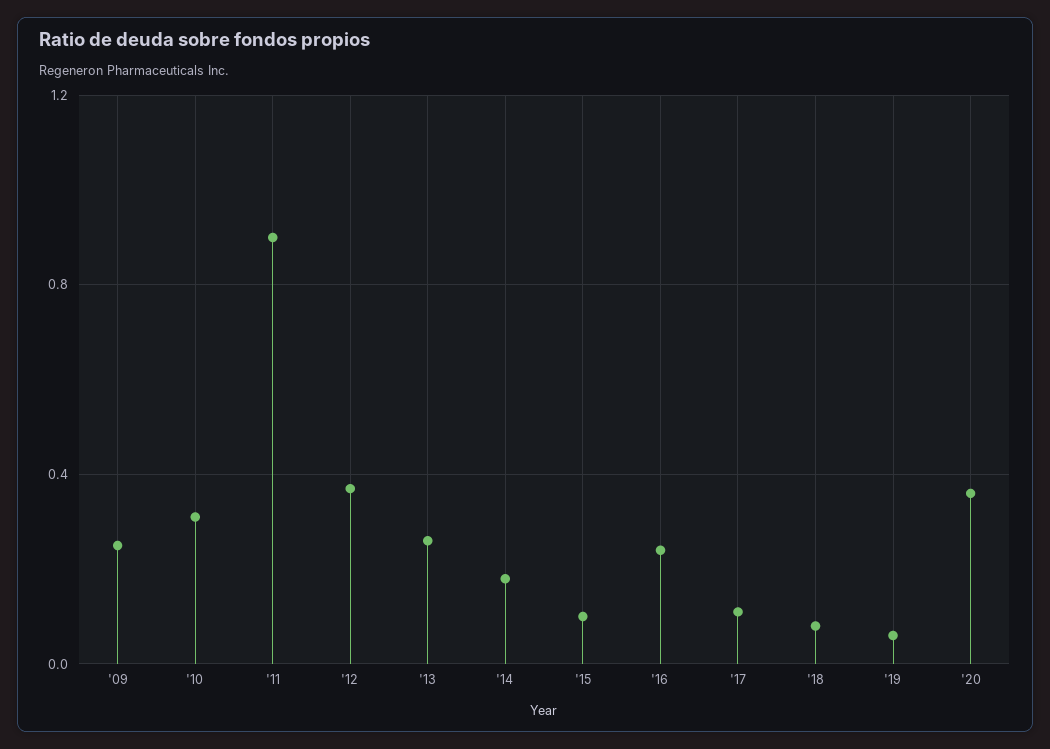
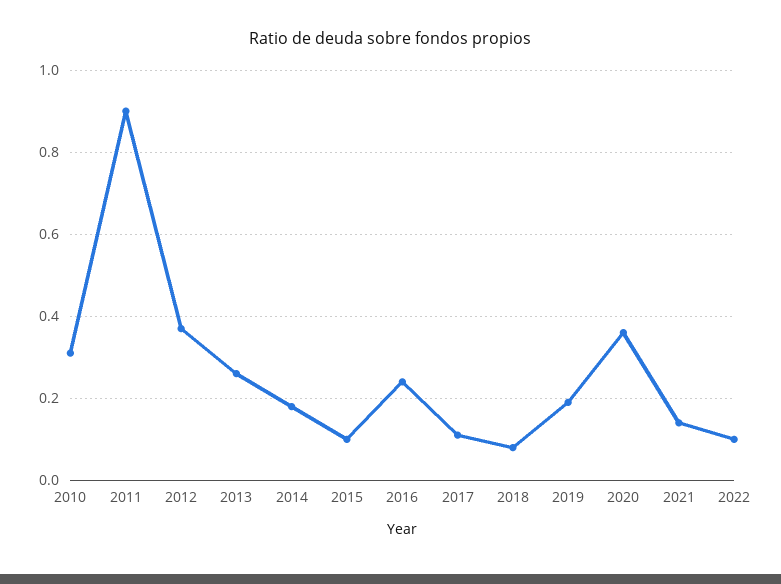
'09: 0.25 -> none
'19: 0.05 -> 0.2
2021: none -> 0.15
2022: none -> 0.1

